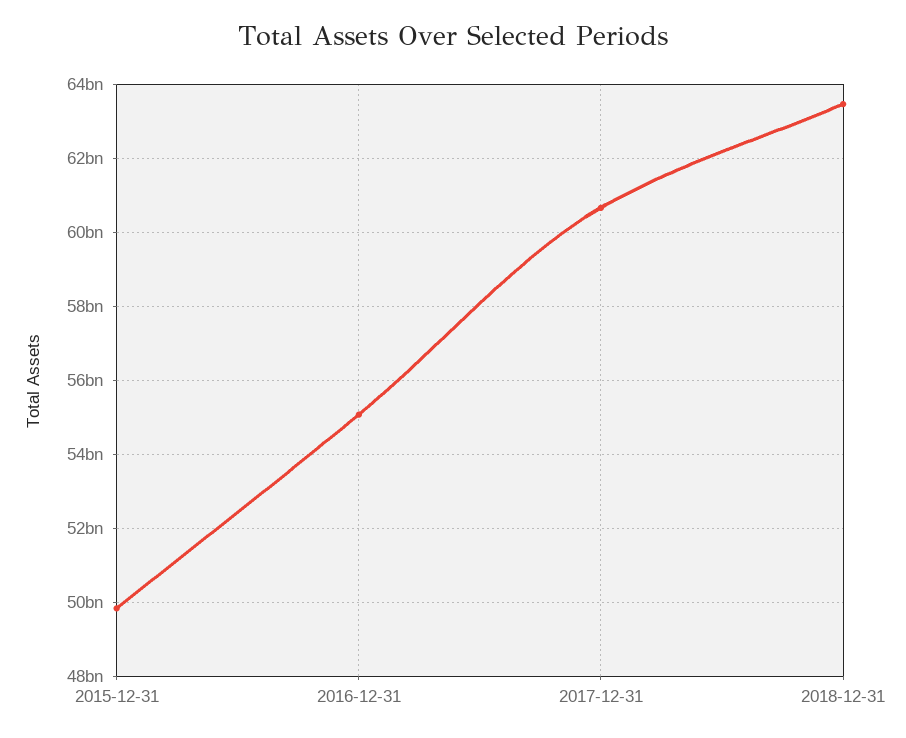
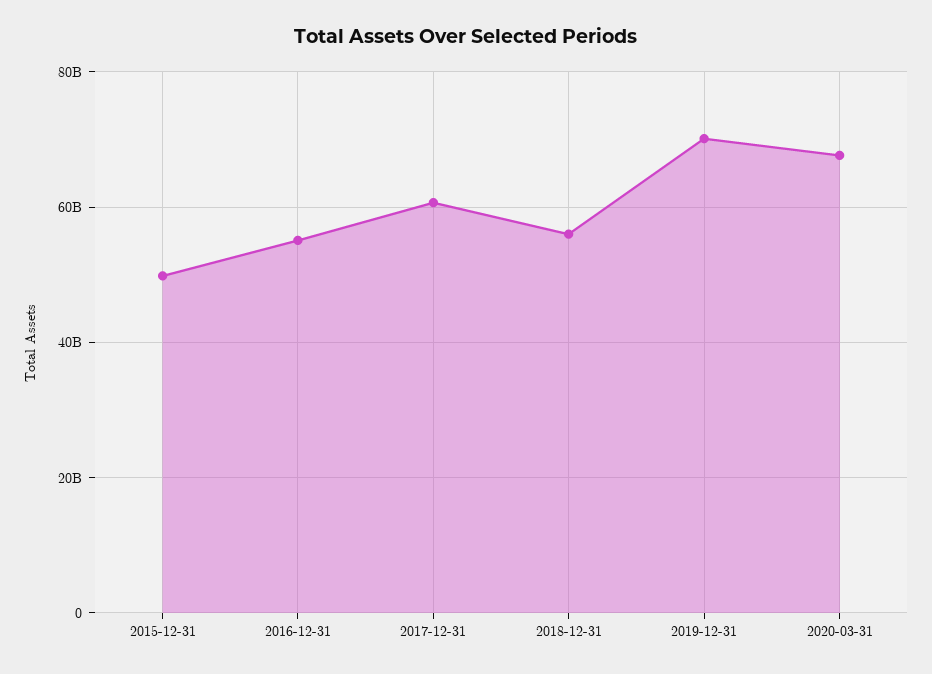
2018-12-31: 63400000000 -> 56000000000
2019-12-31: none -> 70000000000
2020-03-31: none -> 68000000000

